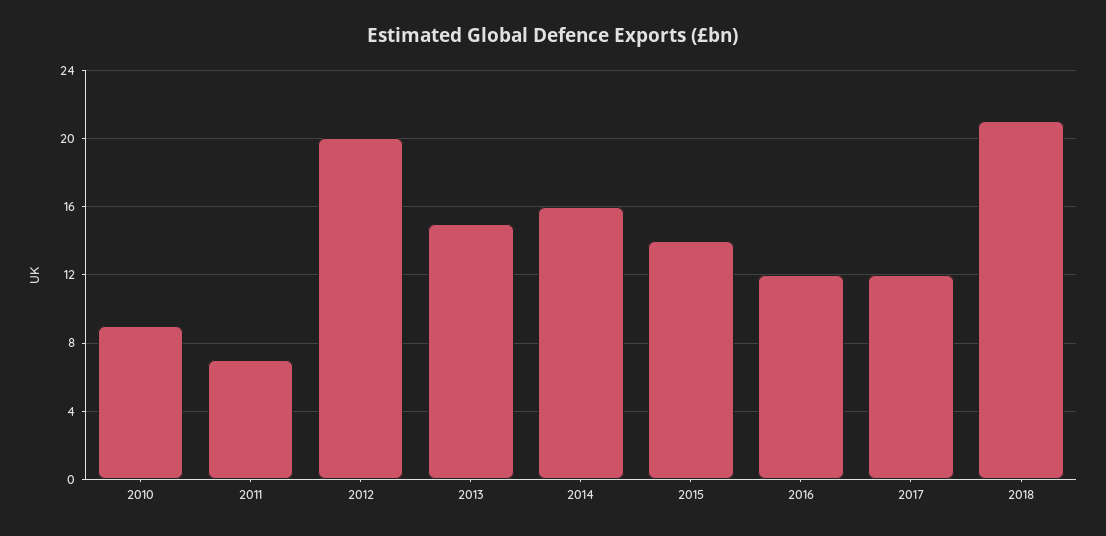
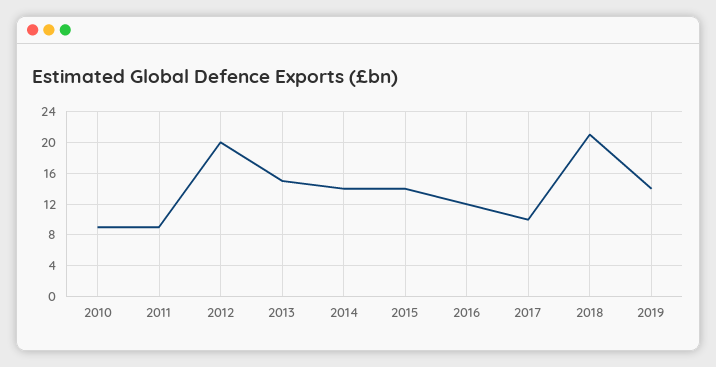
2011: 7 -> 9
2014: 16 -> 14
2017: 12 -> 10
2019: none -> 14

